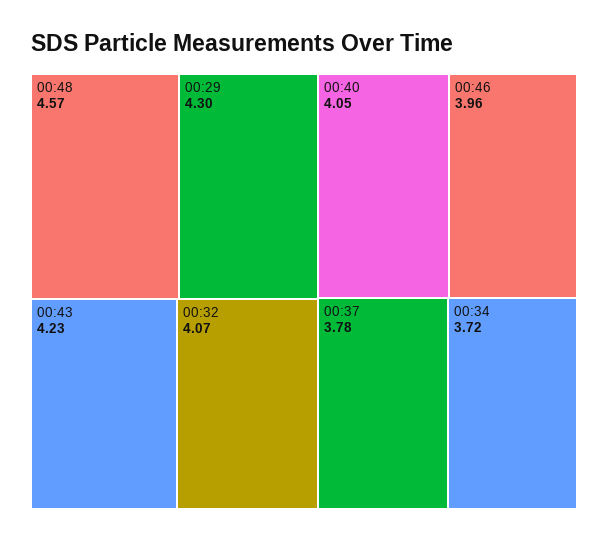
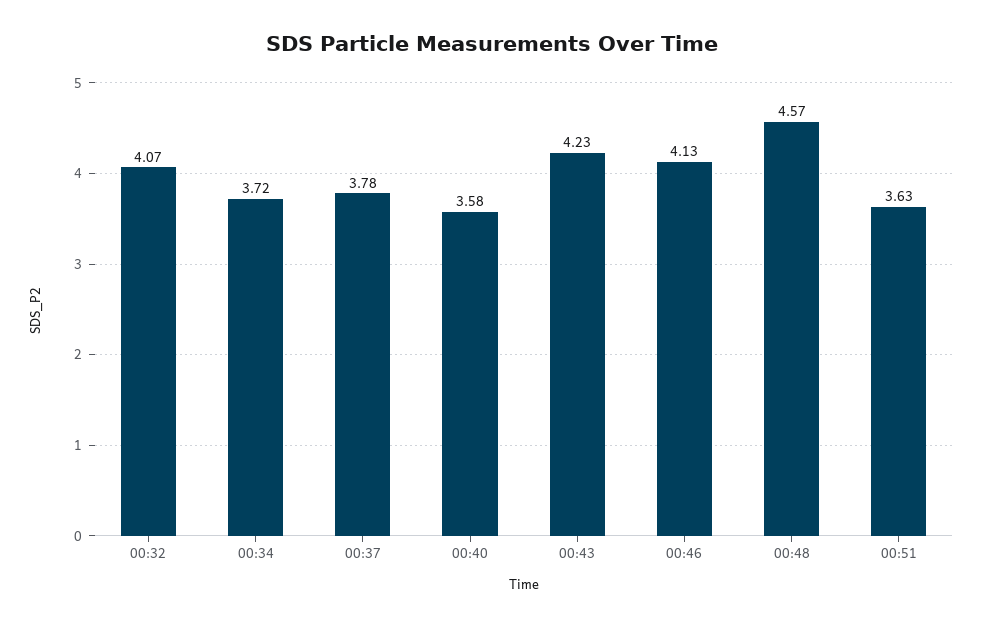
00:29: 4.3 -> none
00:40: 4.05 -> 3.58
00:46: 3.96 -> 4.13
00:51: none -> 3.63

